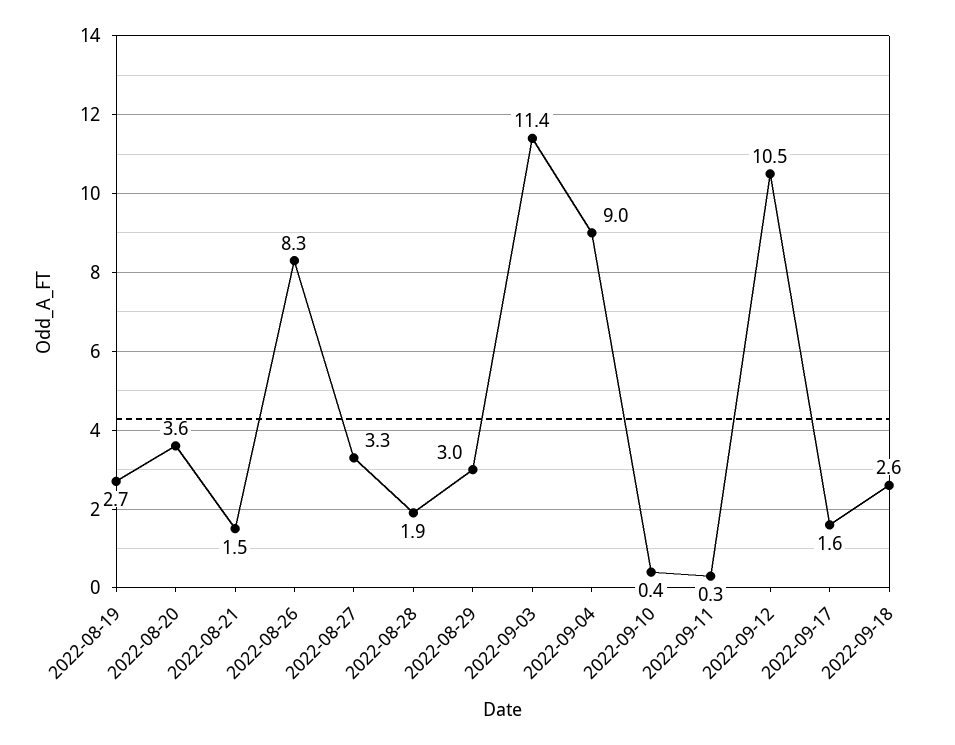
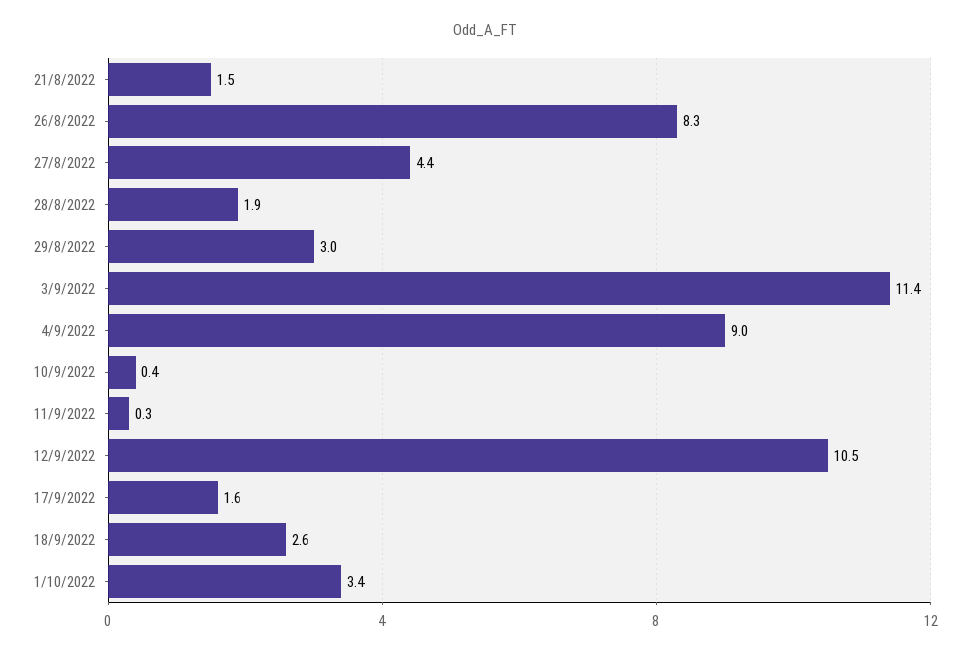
2022-08-19: 2.7 -> none
2022-08-20: 3.6 -> none
2022-08-27: 3.3 -> 4.4
1/10/2022: none -> 3.4

